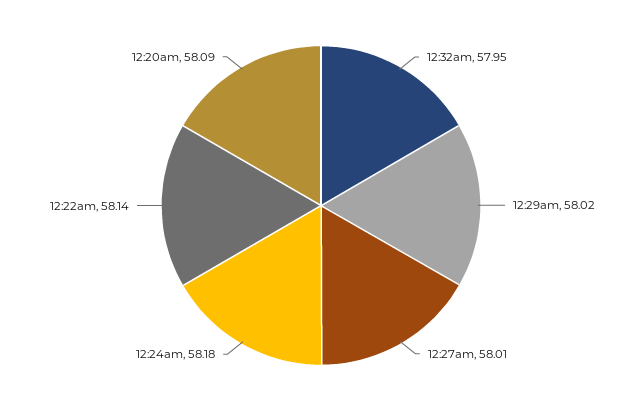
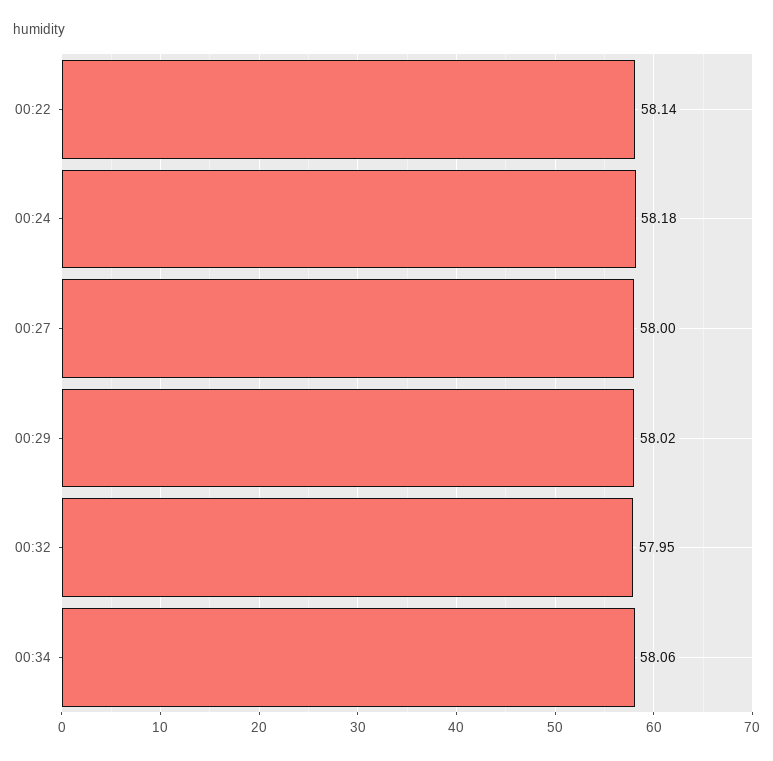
12:27am: 58.01 -> 58
12:20am: 58.09 -> none
00:34: none -> 58.06

